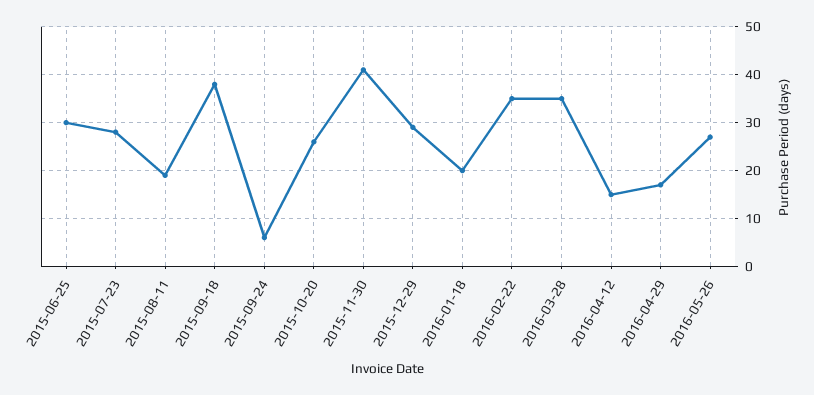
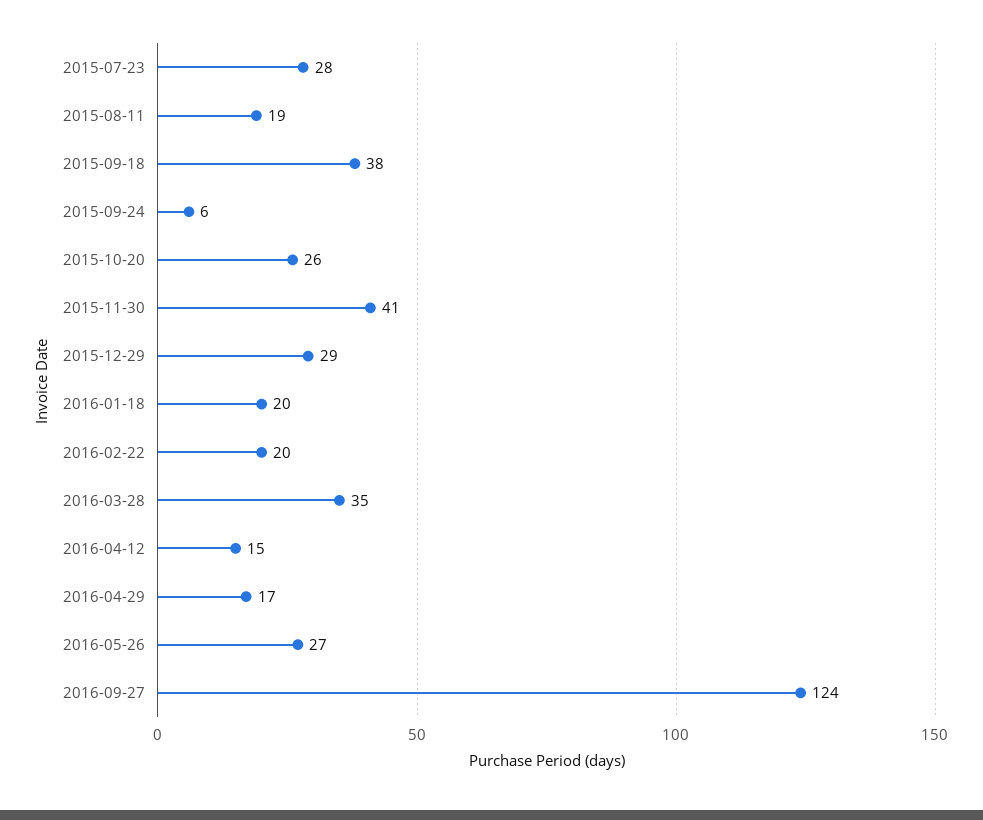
2015-06-25: 30 -> none
2016-02-22: 35 -> 20
2016-09-27: none -> 124

